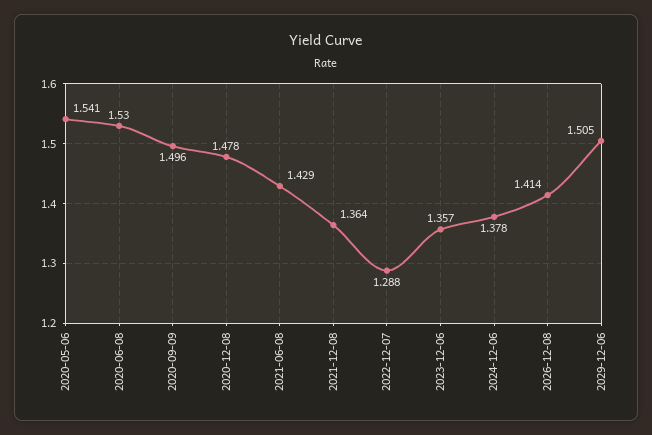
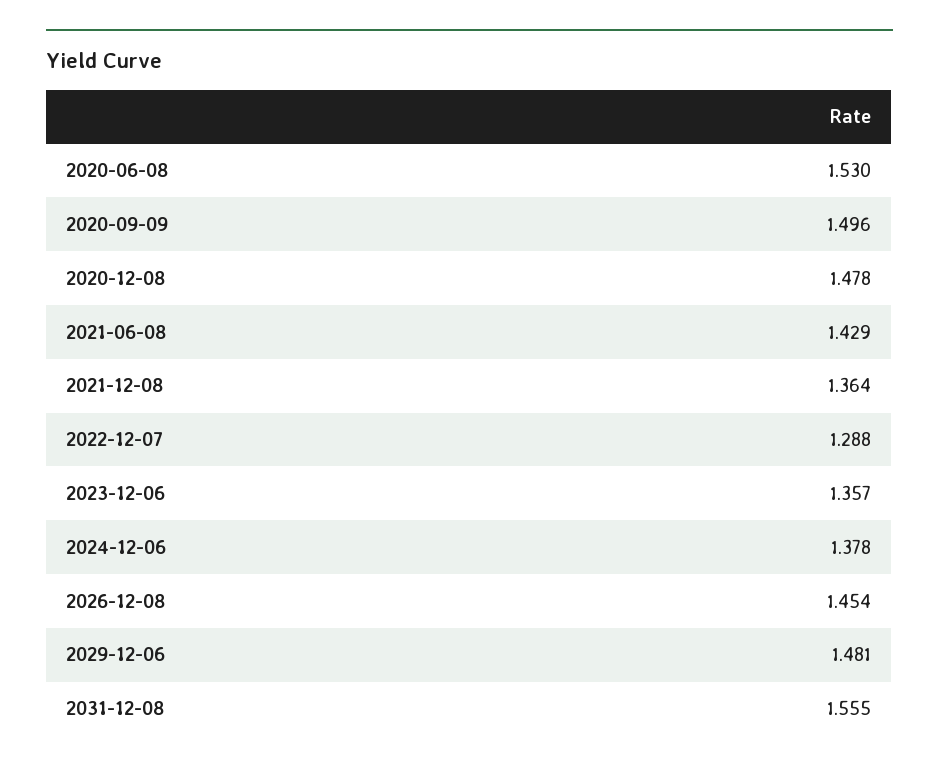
2020-05-06: 1.541 -> none
2026-12-08: 1.414 -> 1.454
2029-12-06: 1.505 -> 1.481
2031-12-08: none -> 1.555

